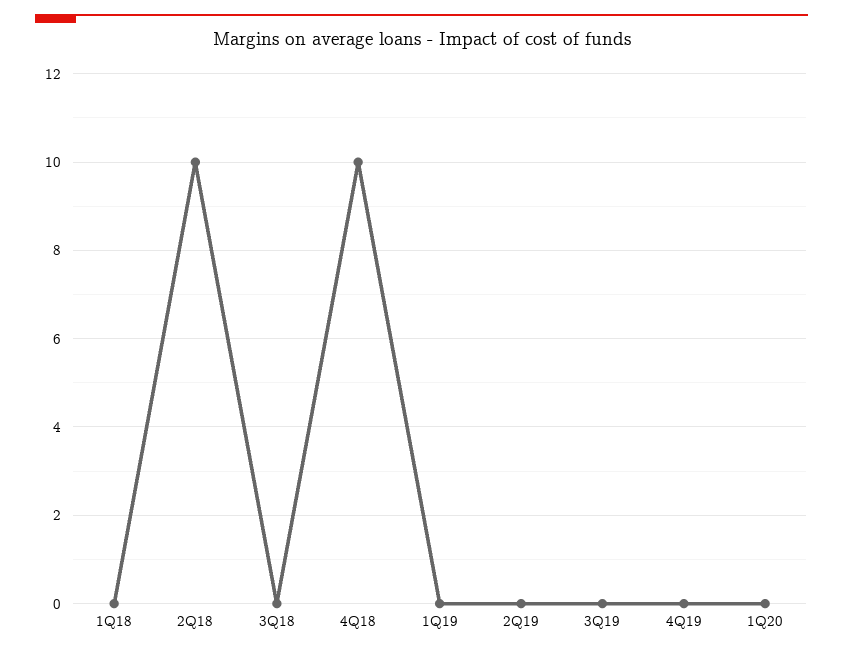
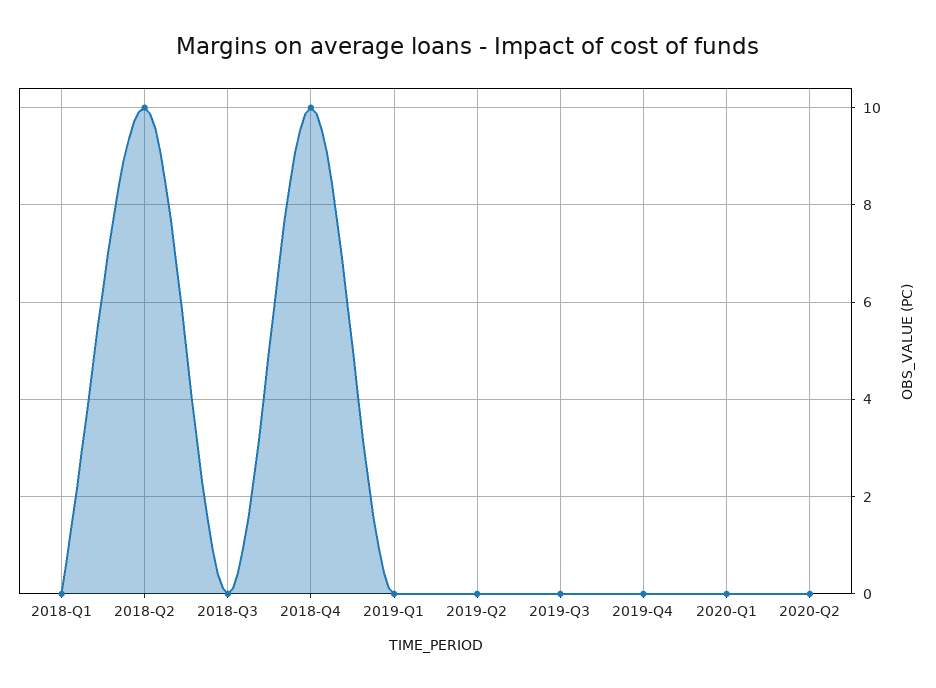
2020-Q2: none -> 0

